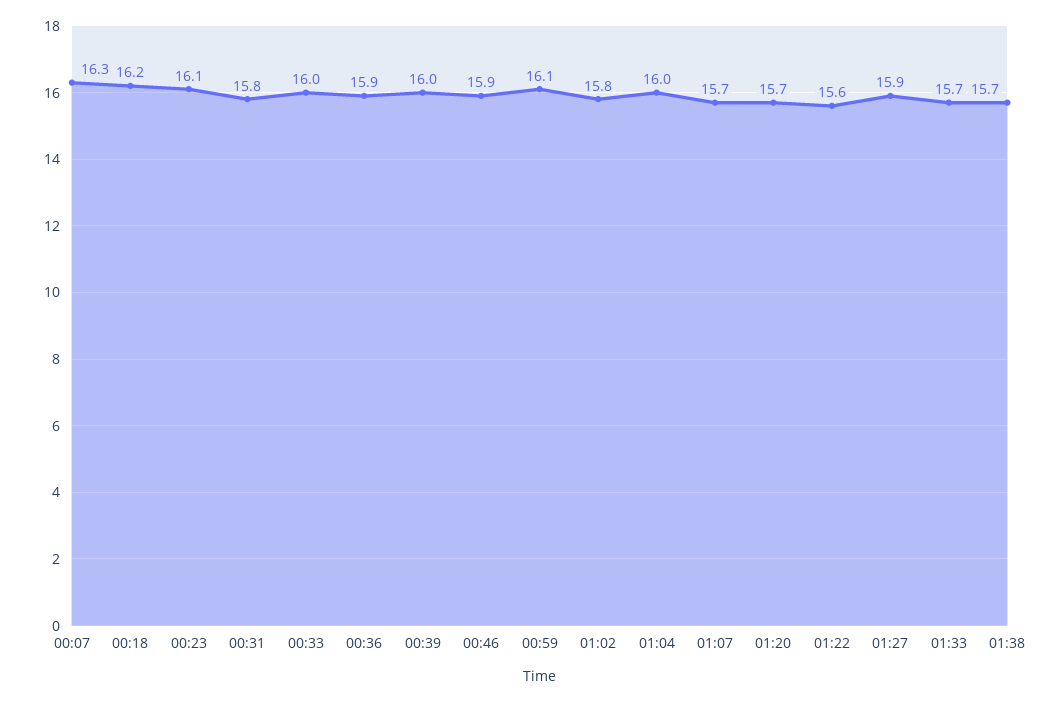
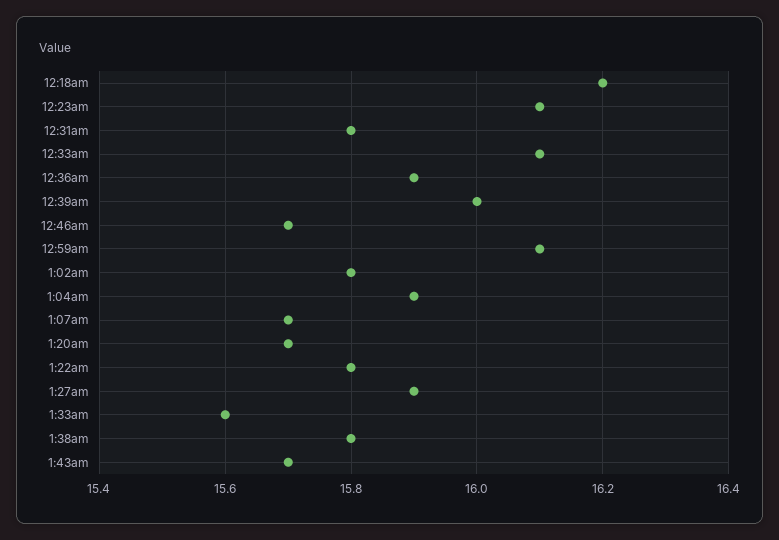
00:07: 16.3 -> none
00:33: 16 -> 16.1
00:46: 15.9 -> 15.7
01:04: 16 -> 15.9
01:22: 15.6 -> 15.8
01:33: 15.7 -> 15.6
01:38: 15.7 -> 15.8
1:43am: none -> 15.7

